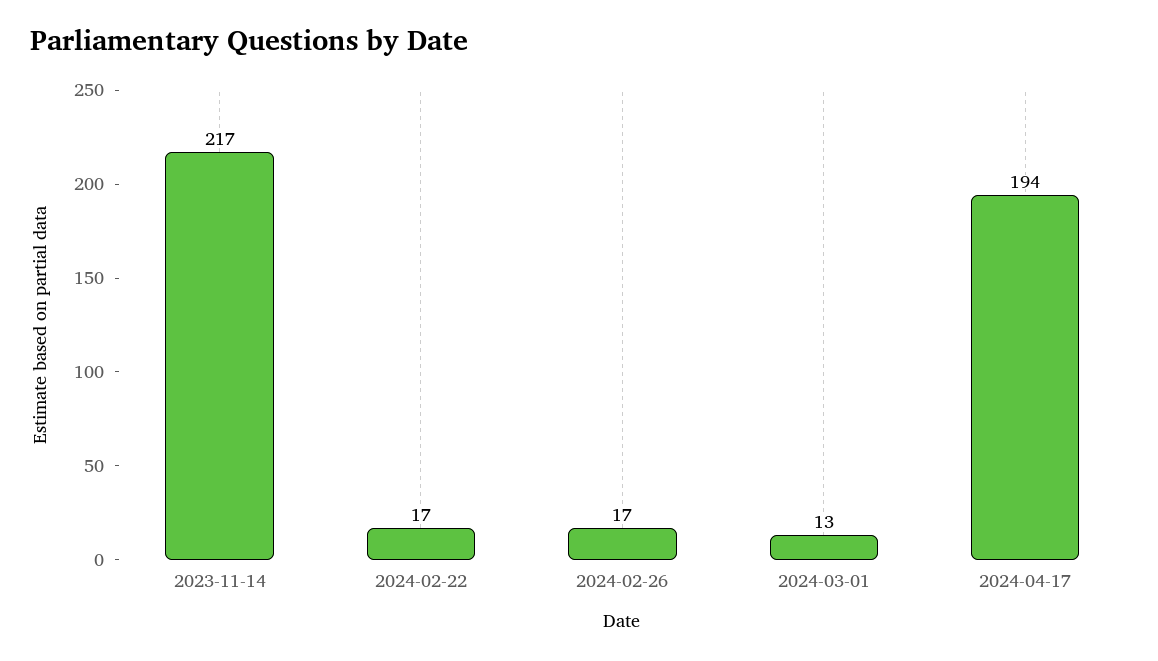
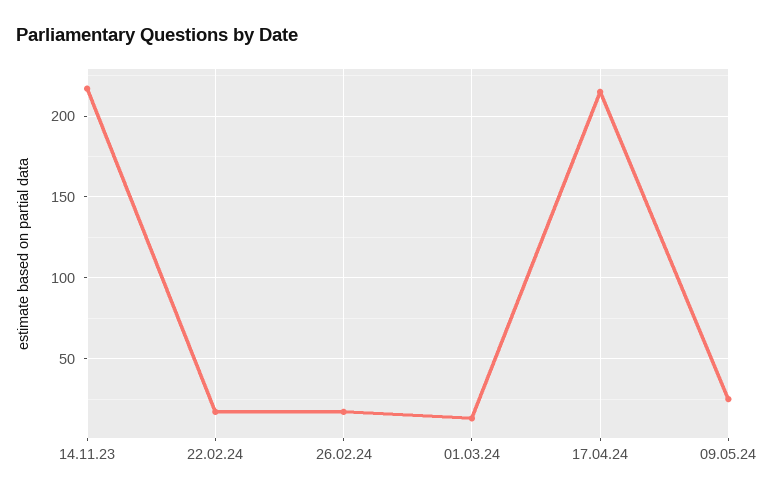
2024-04-17: 194 -> 215
09.05.24: none -> 25

